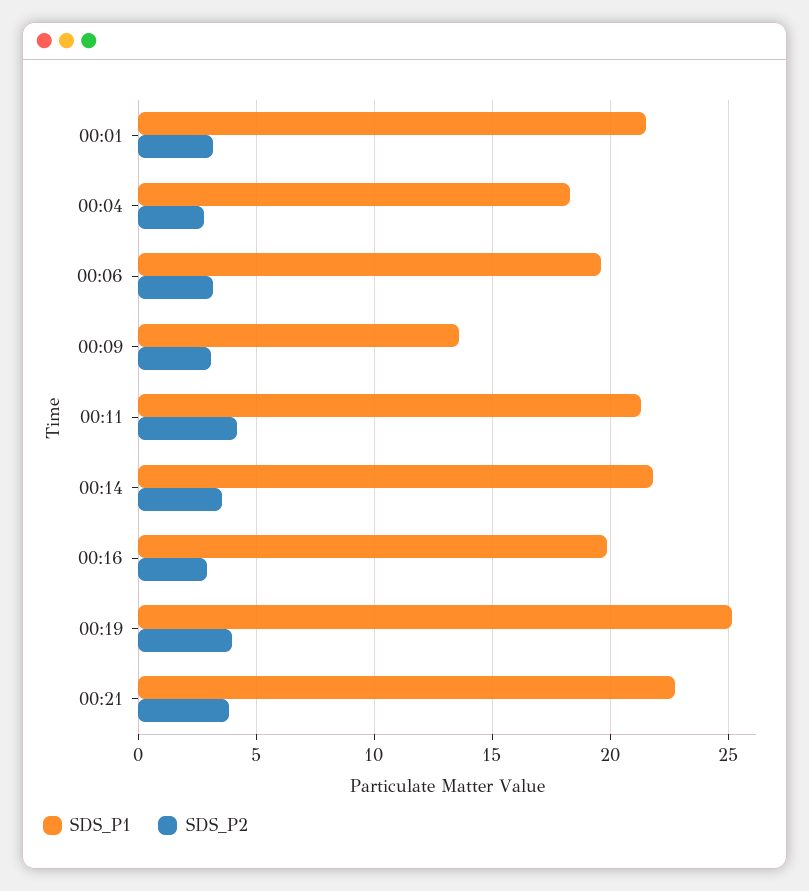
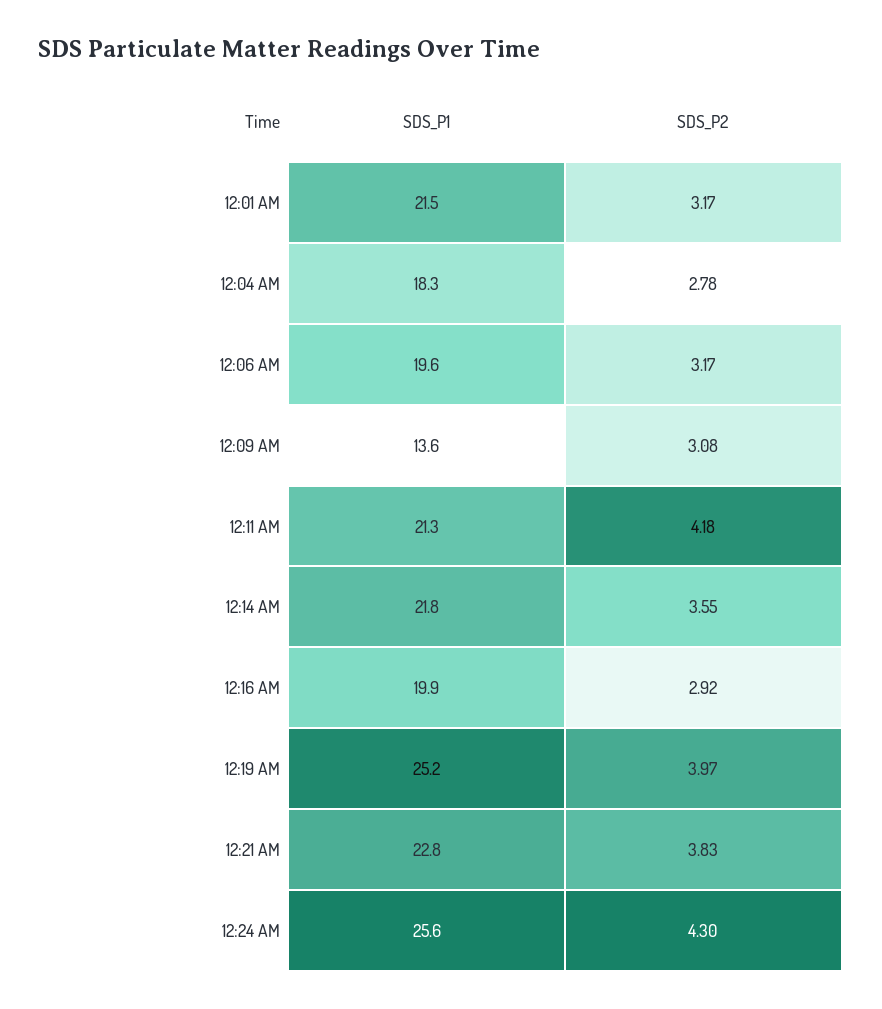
SDS_P1, 12:24 AM: none -> 25.6
SDS_P2, 12:24 AM: none -> 4.3

